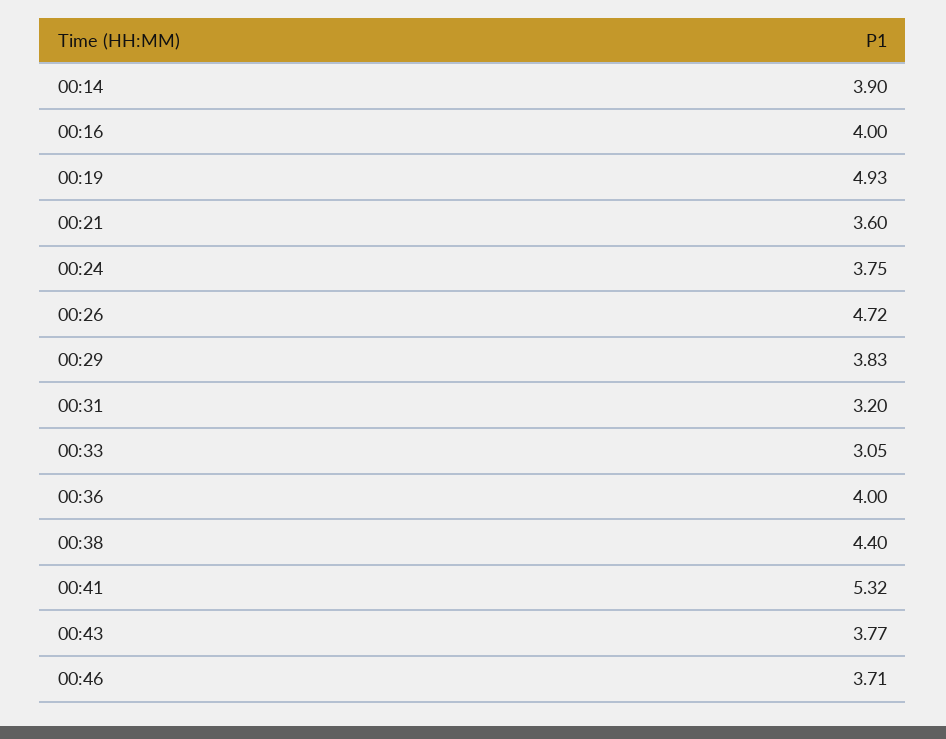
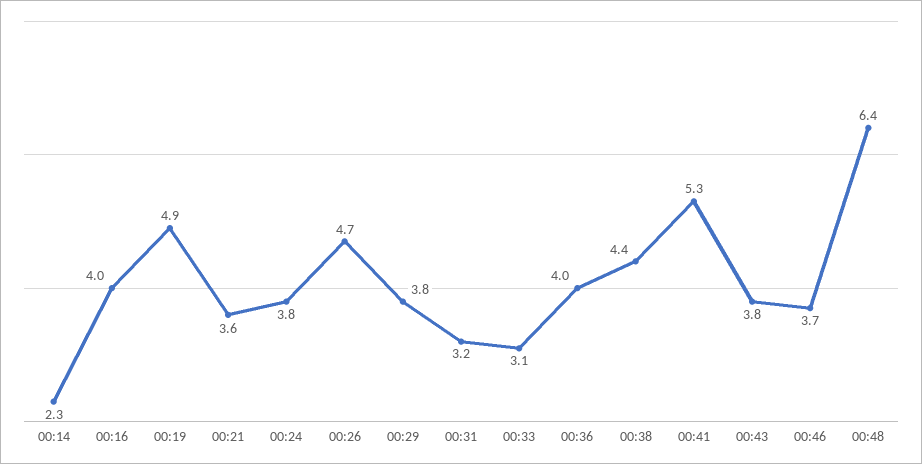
00:14: 3.9 -> 2.3
00:48: none -> 6.4

